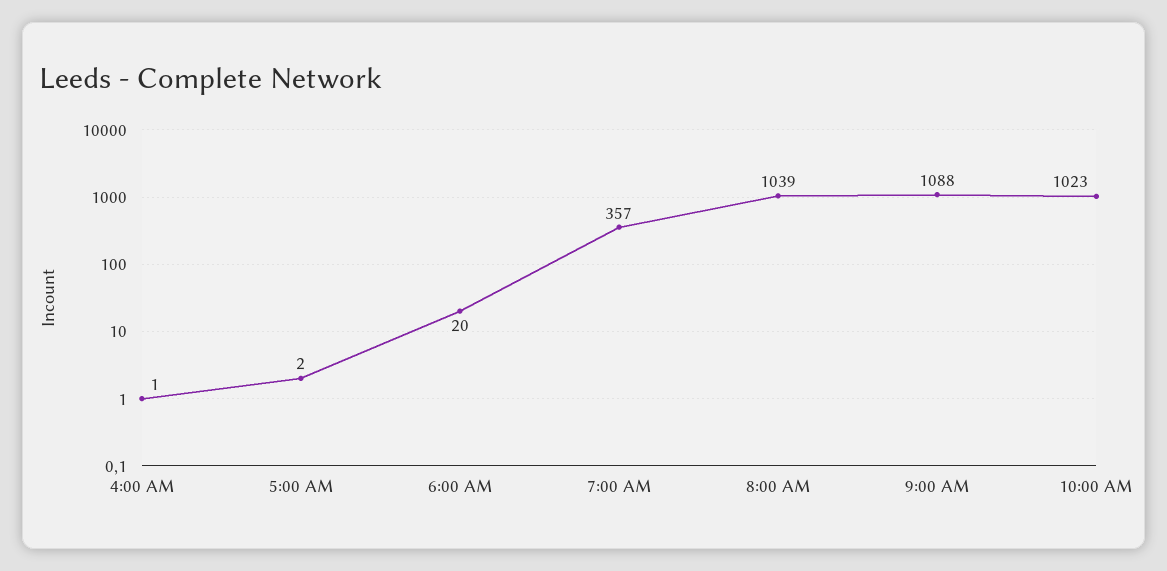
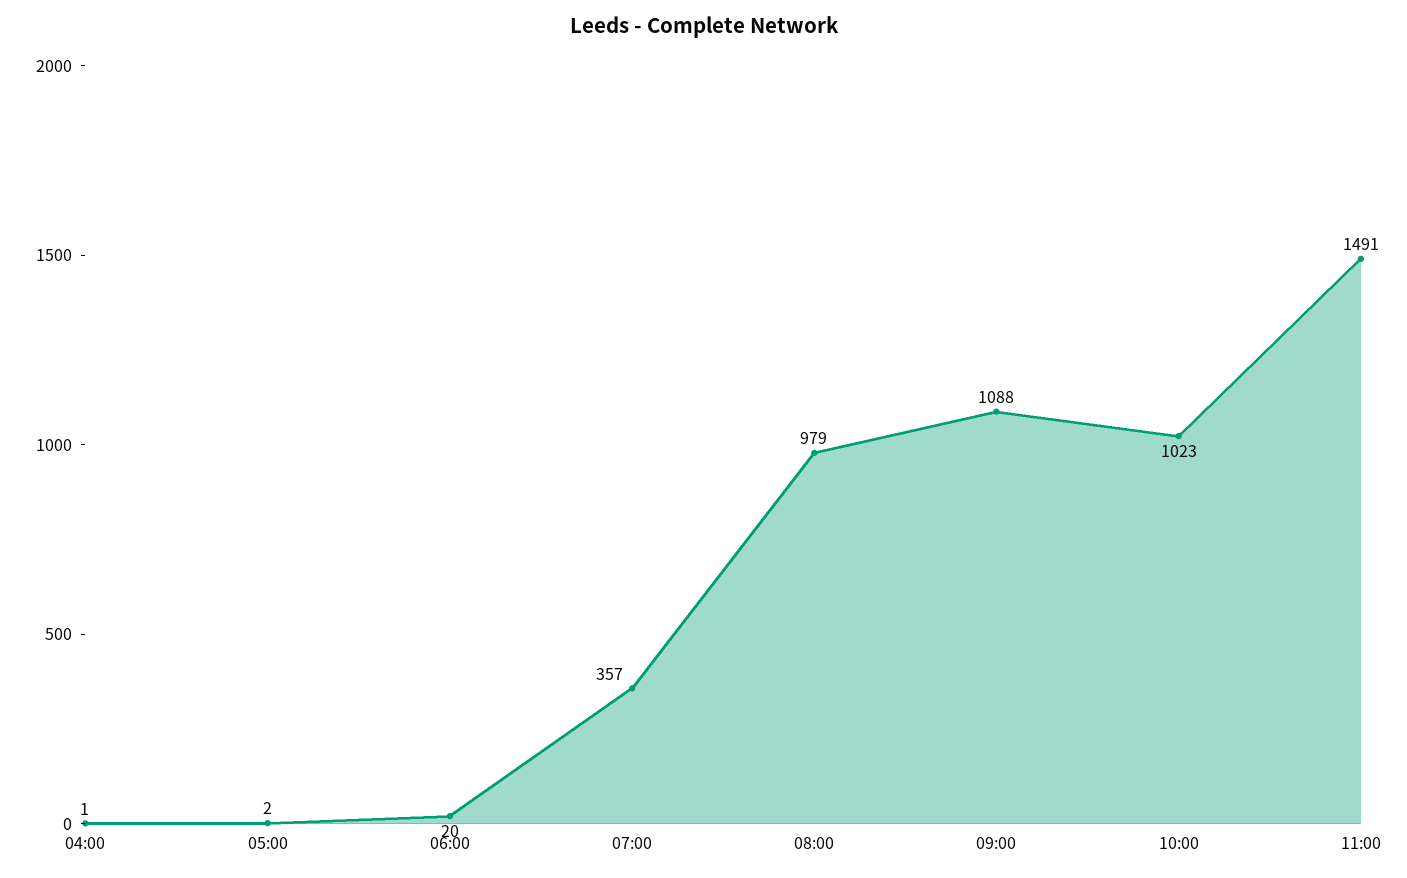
8:00 AM: 1039 -> 979
11:00: none -> 1491

